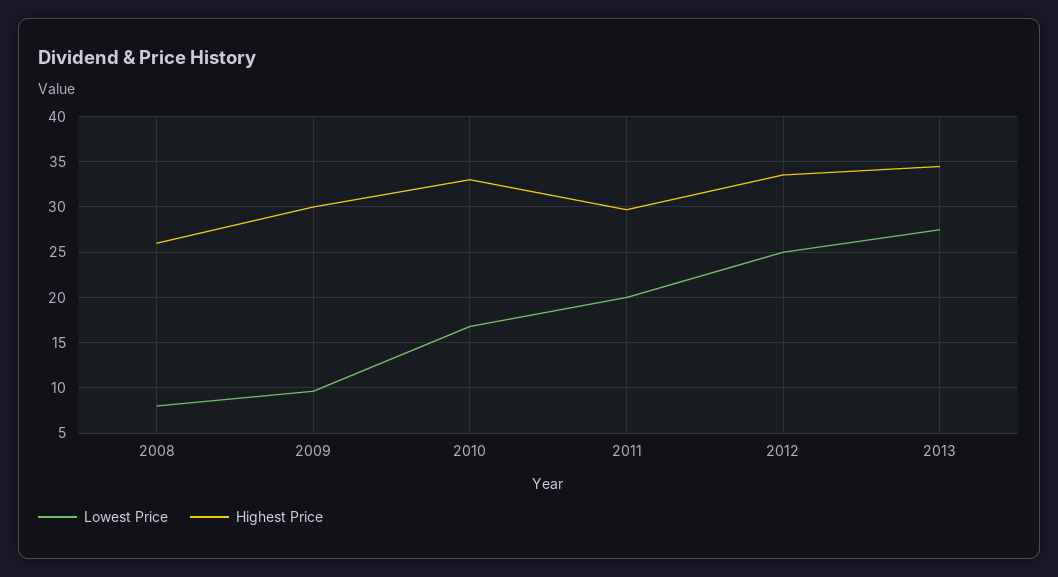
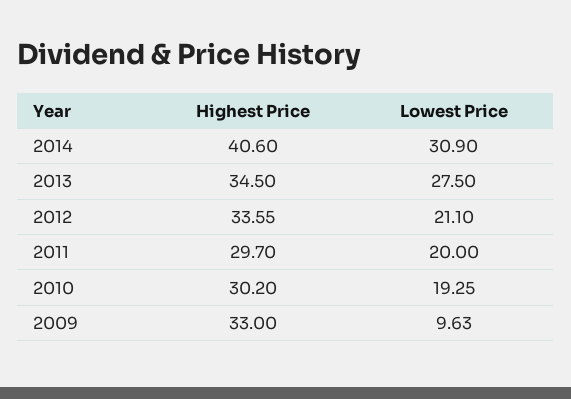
Lowest Price, 2008: 8 -> none
Highest Price, 2008: 26 -> none
Highest Price, 2009: 30 -> 33
Lowest Price, 2010: 17 -> 19.25
Highest Price, 2010: 33 -> 30.2
Lowest Price, 2012: 25 -> 21.1
Highest Price, 2014: none -> 40.6
Lowest Price, 2014: none -> 30.9

